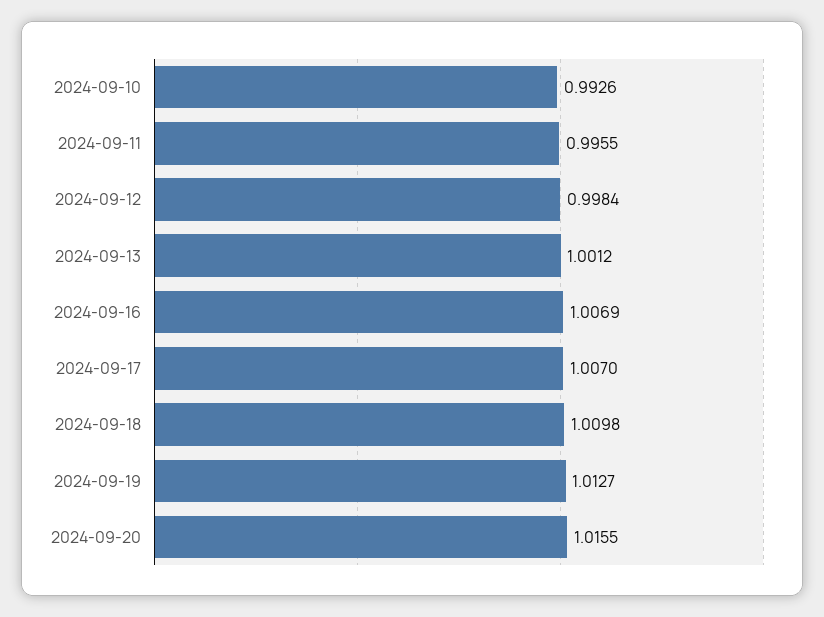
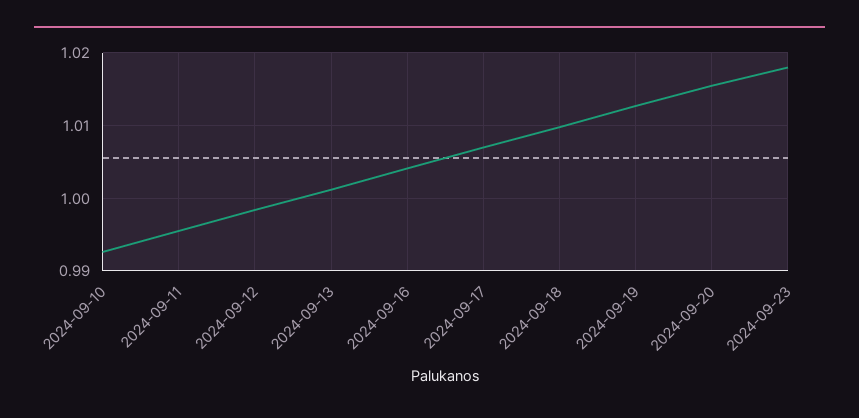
2024-09-16: 1.0069 -> 1.004
2024-09-23: none -> 1.018

